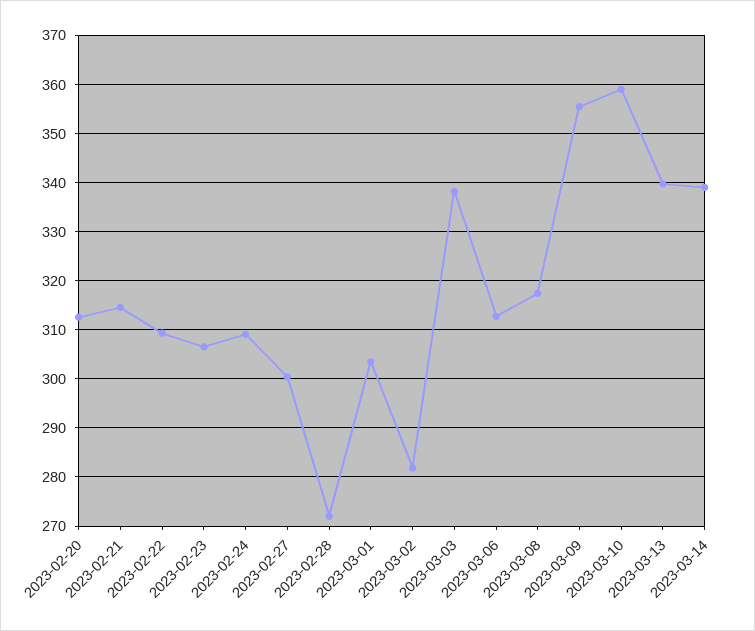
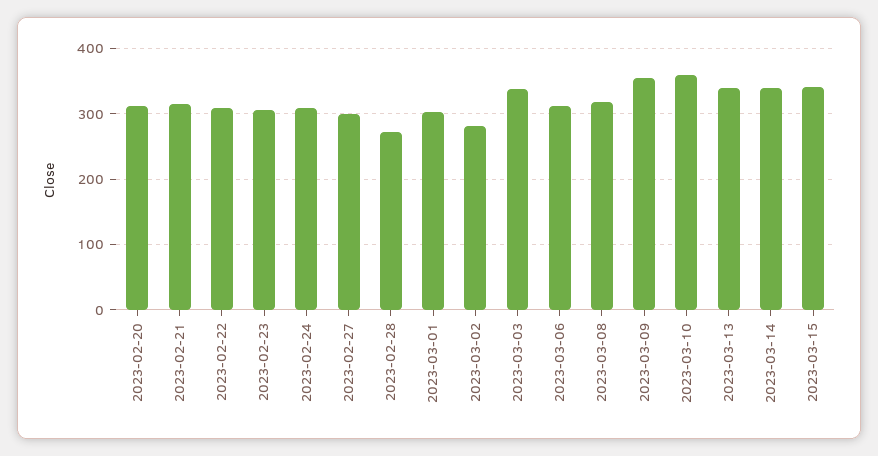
2023-03-15: none -> 340

